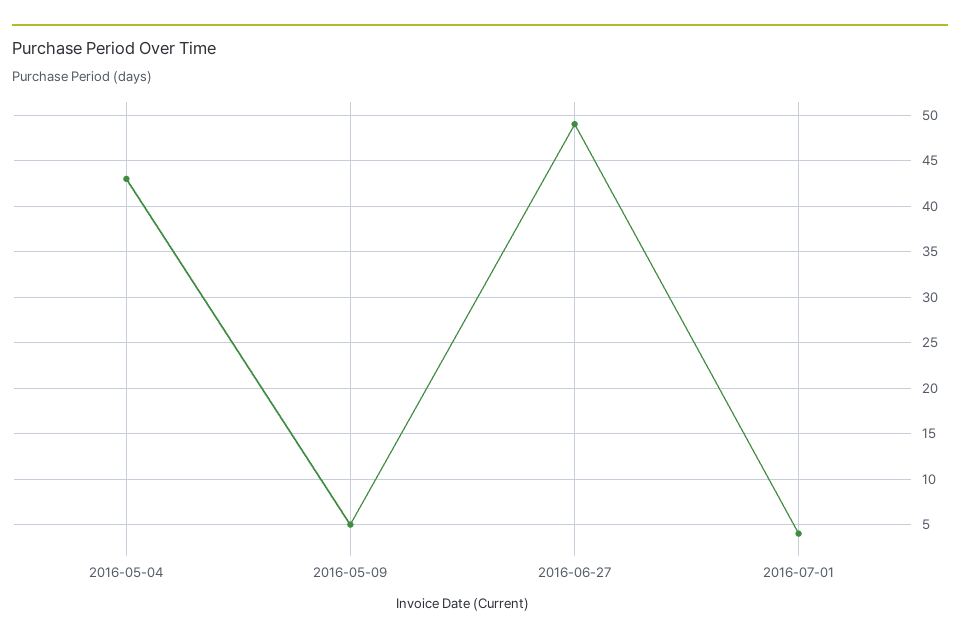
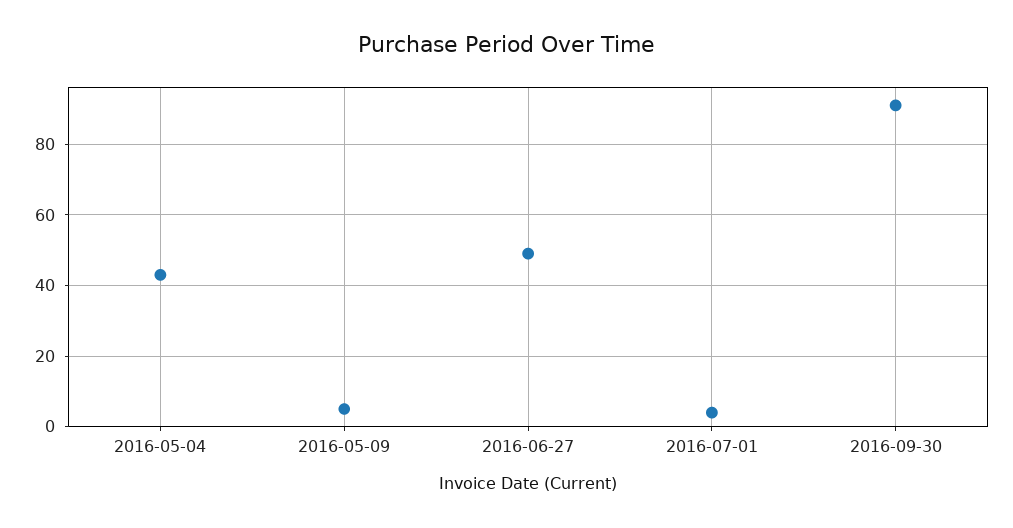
2016-09-30: none -> 90

